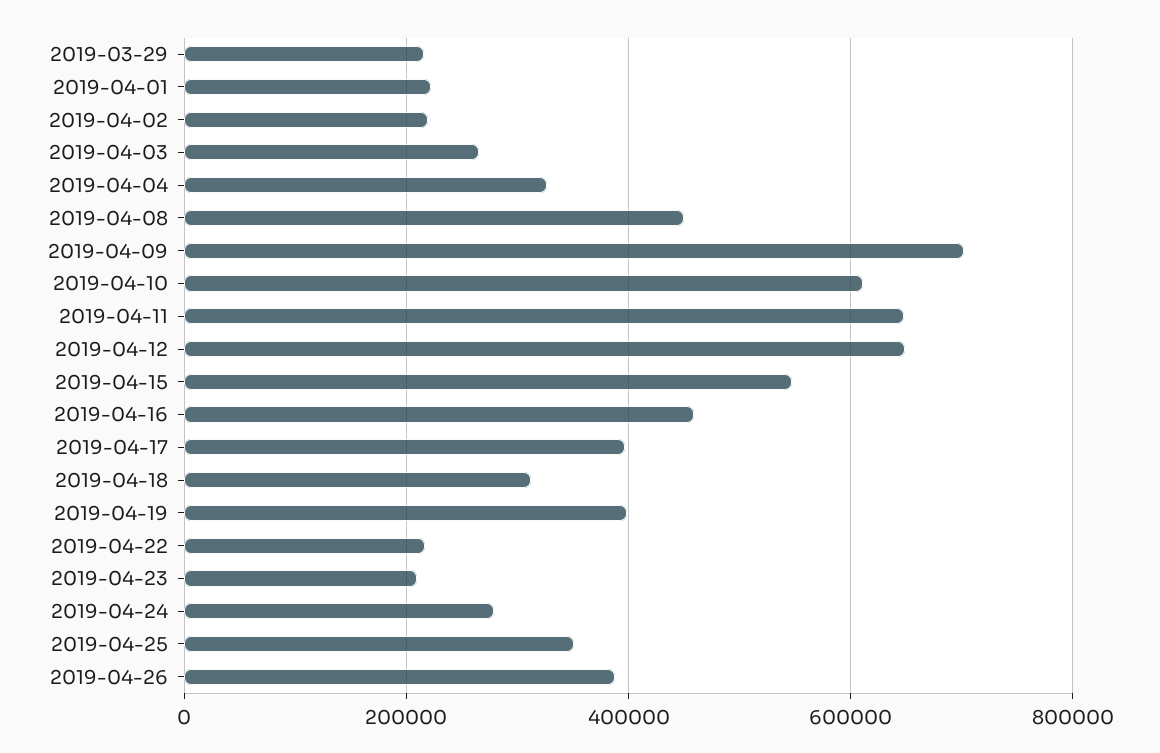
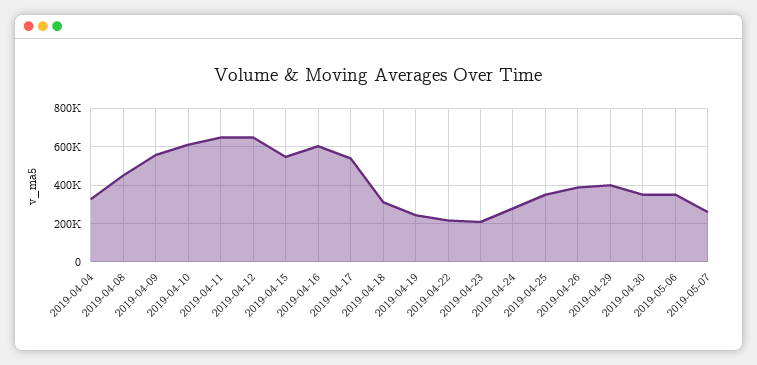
2019-03-29: 220000 -> none
2019-04-01: 220000 -> none
2019-04-02: 220000 -> none
2019-04-03: 260000 -> none
2019-04-09: 700000 -> 550000
2019-04-16: 460000 -> 600000
2019-04-17: 400000 -> 550000
2019-04-19: 400000 -> 250000
2019-04-29: none -> 400000
2019-04-30: none -> 350000
2019-05-06: none -> 350000
2019-05-07: none -> 250000

